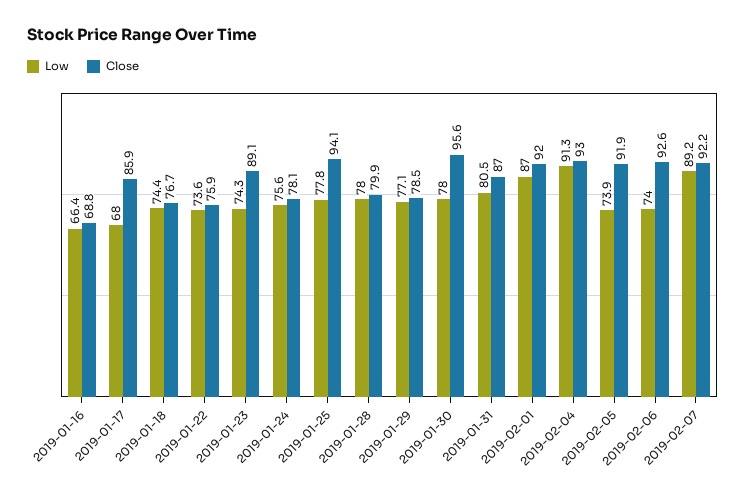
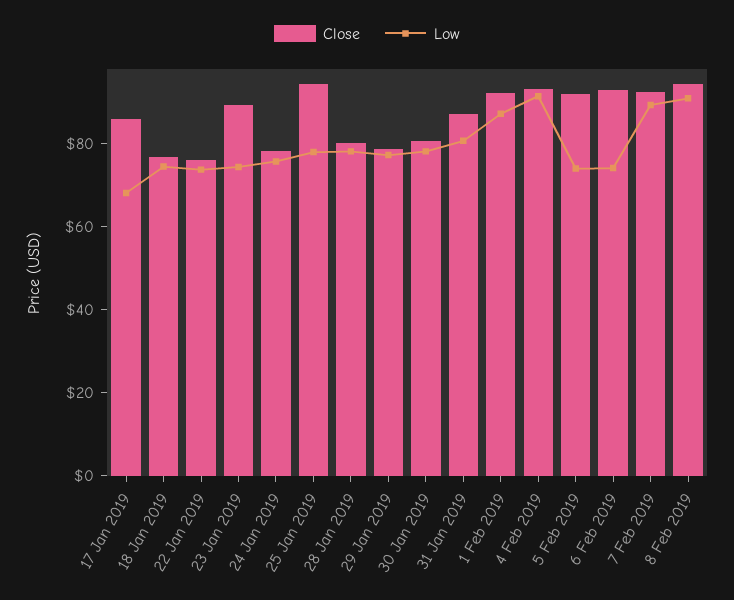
Low, 2019-01-16: 66.4 -> none
Close, 2019-01-16: 68.8 -> none
Close, 2019-01-30: 95.6 -> 80
Close, 8 Feb 2019: none -> 95
Low, 8 Feb 2019: none -> 90

